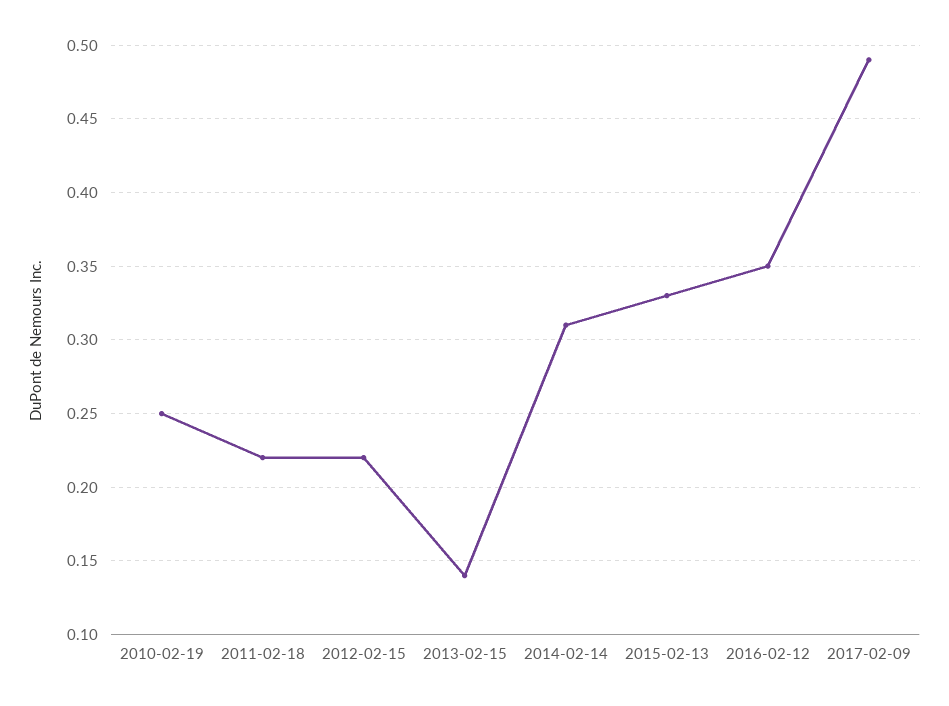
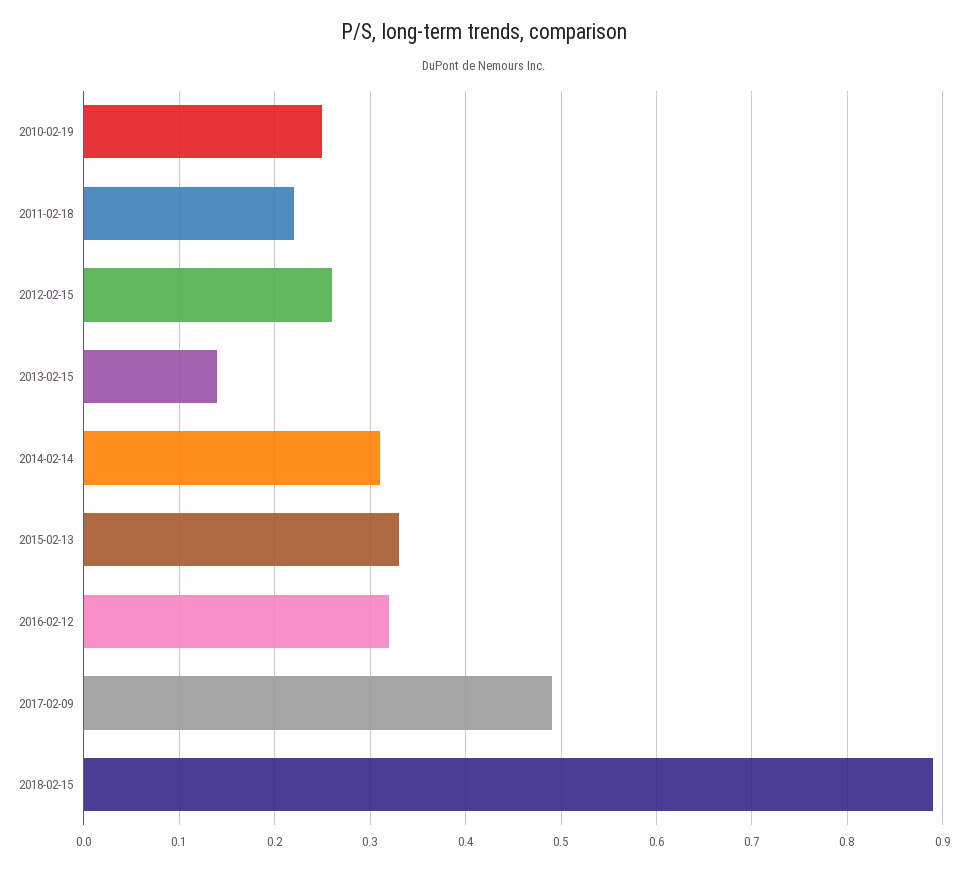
2012-02-15: 0.22 -> 0.26
2016-02-12: 0.35 -> 0.32
2018-02-15: none -> 0.89

